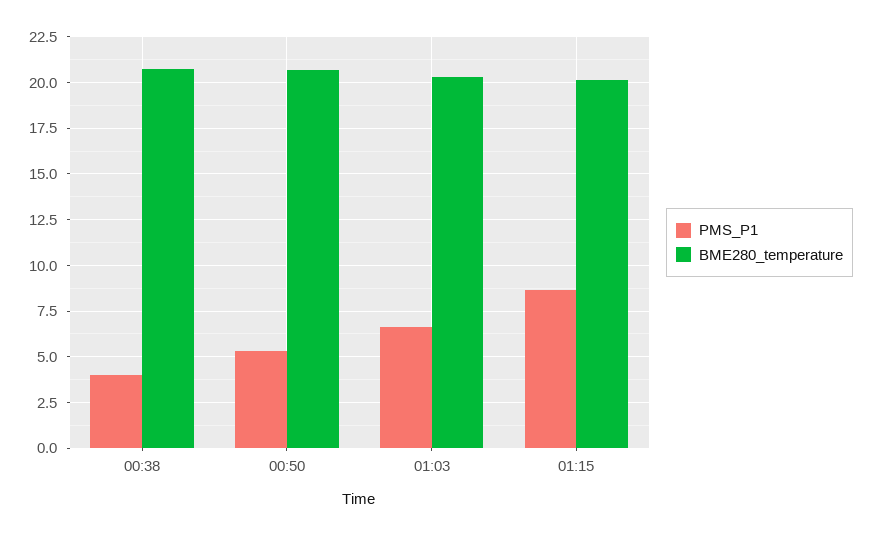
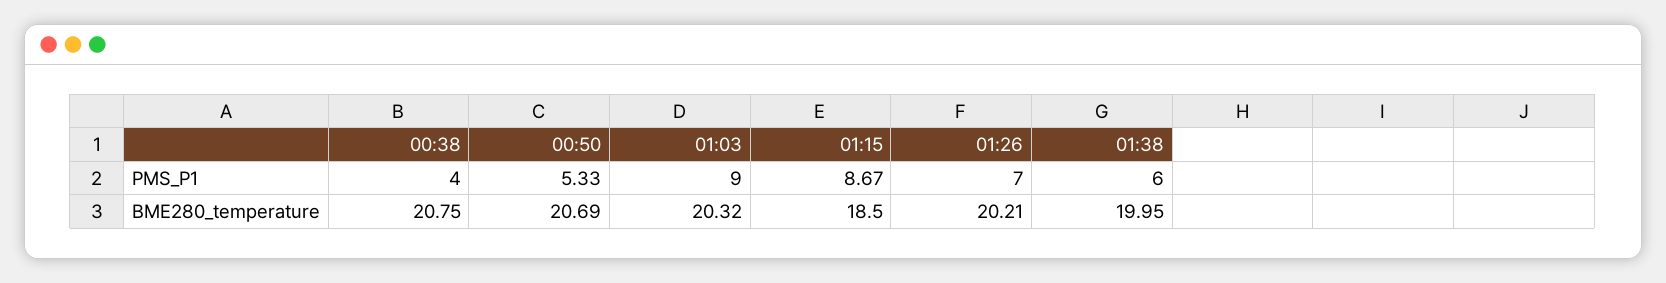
PMS_P1, 01:03: 6.5 -> 9
BME280_temperature, 01:15: 20 -> 18.5
PMS_P1, 01:26: none -> 7
PMS_P1, 01:38: none -> 6
BME280_temperature, 01:26: none -> 20.21
BME280_temperature, 01:38: none -> 19.95

